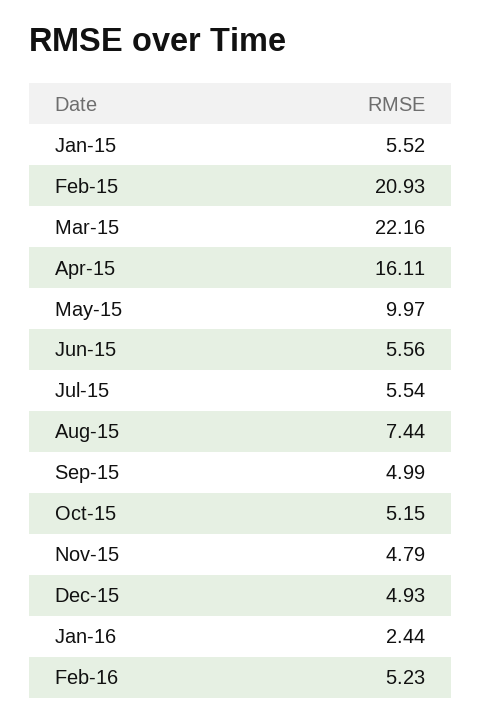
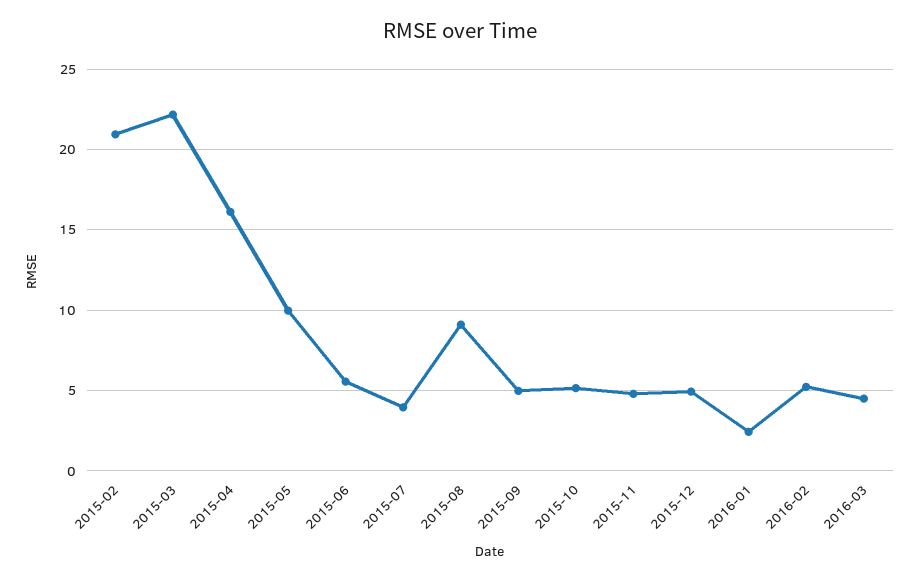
Jan-15: 5.52 -> none
Jul-15: 5.54 -> 4
Aug-15: 7.44 -> 9
2016-03: none -> 4.5

